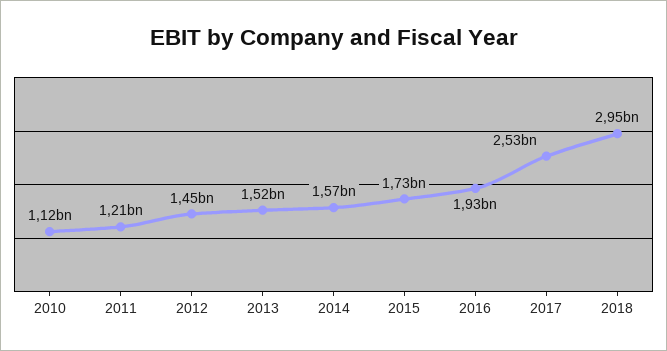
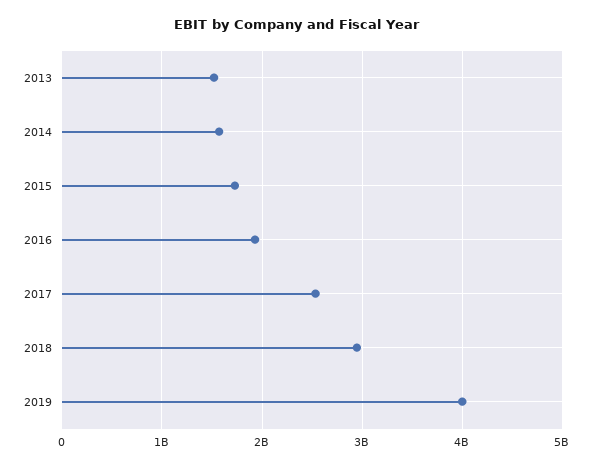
2010: 1120000000 -> none
2011: 1210000000 -> none
2012: 1450000000 -> none
2019: none -> 4000000000

